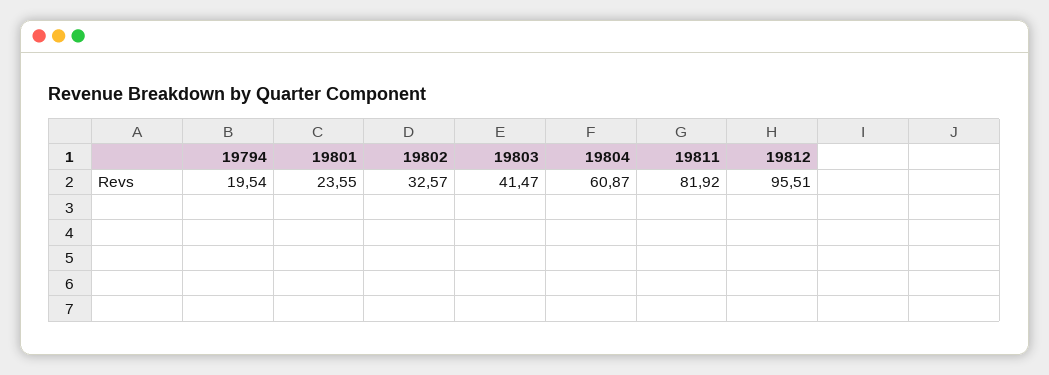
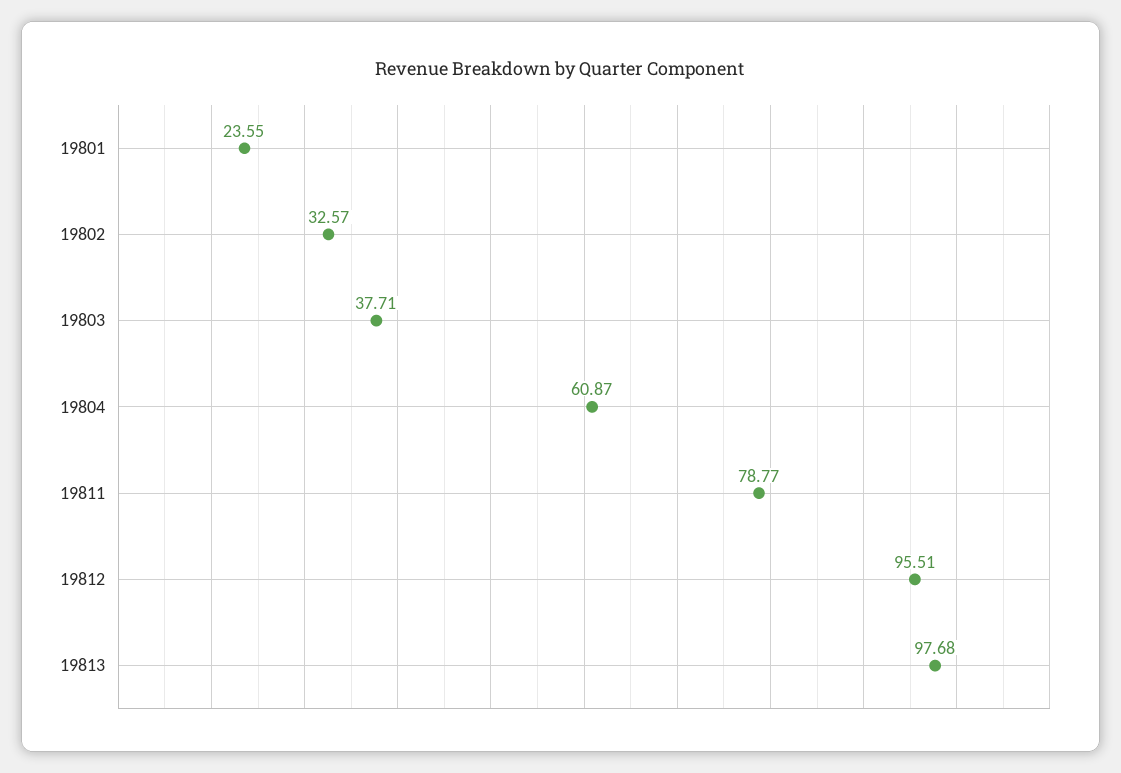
19794: 19.54 -> none
19803: 41.47 -> 37.71
19811: 81.92 -> 78.77
19813: none -> 97.68

